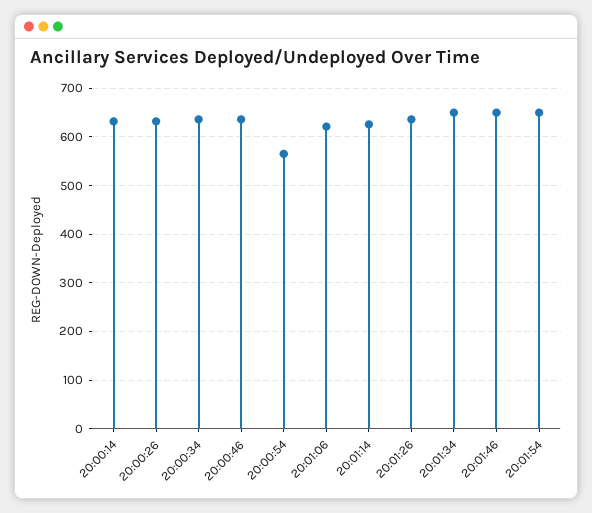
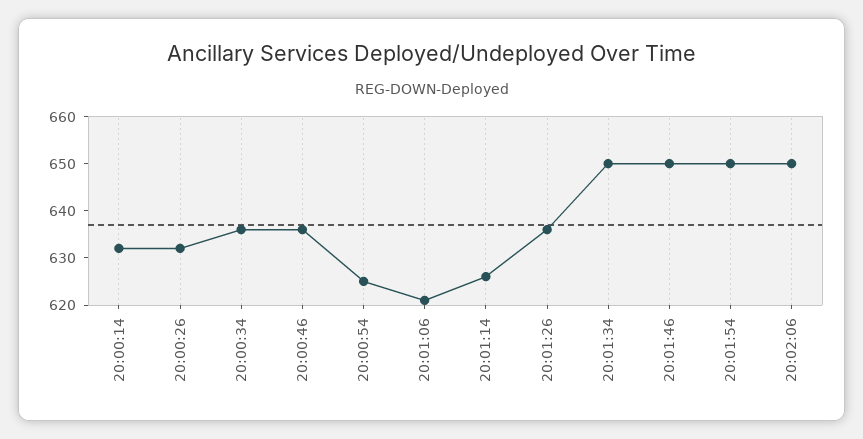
20:00:54: 560 -> 625
20:02:06: none -> 650

